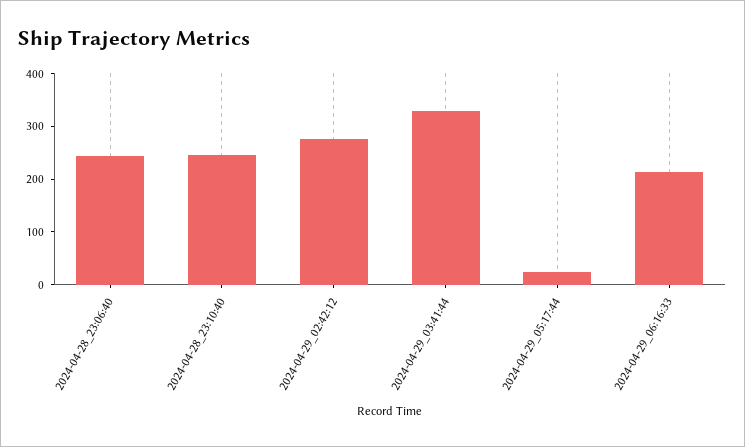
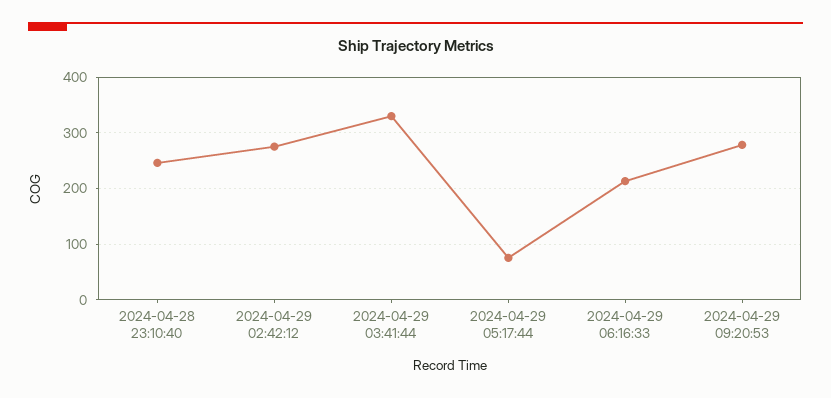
2024-04-28_23:06:40: 240 -> none
2024-04-29_05:17:44: 20 -> 80
2024-04-29 09:20:53: none -> 280

